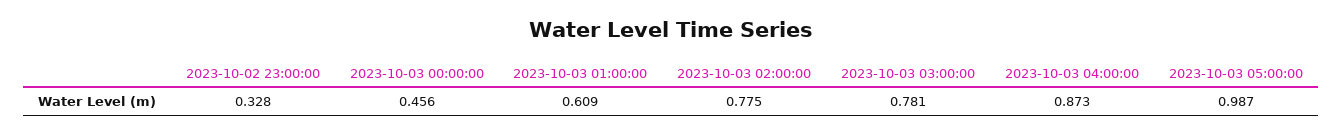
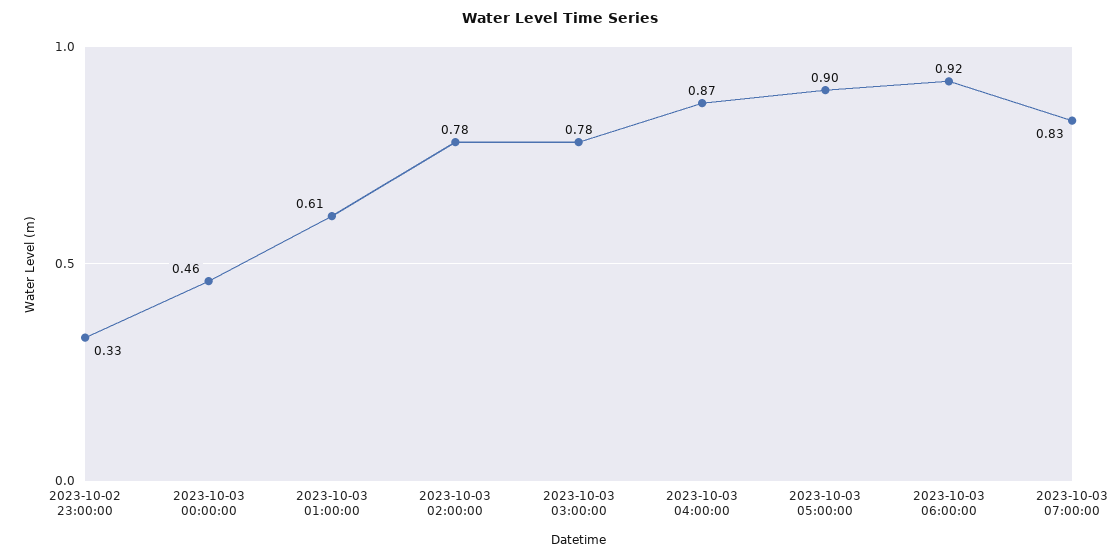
2023-10-03 05:00:00: 0.987 -> 0.9
2023-10-03 06:00:00: none -> 0.92
2023-10-03 07:00:00: none -> 0.83

